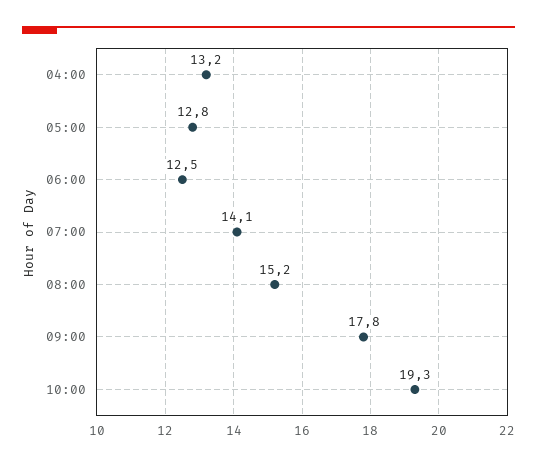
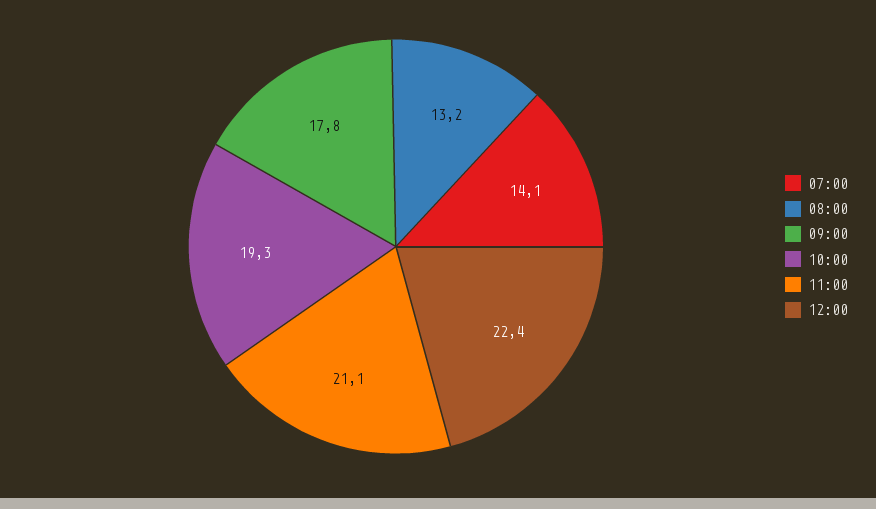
04:00: 13.2 -> none
05:00: 12.8 -> none
06:00: 12.5 -> none
08:00: 15.2 -> 13.2
11:00: none -> 21.1
12:00: none -> 22.4

